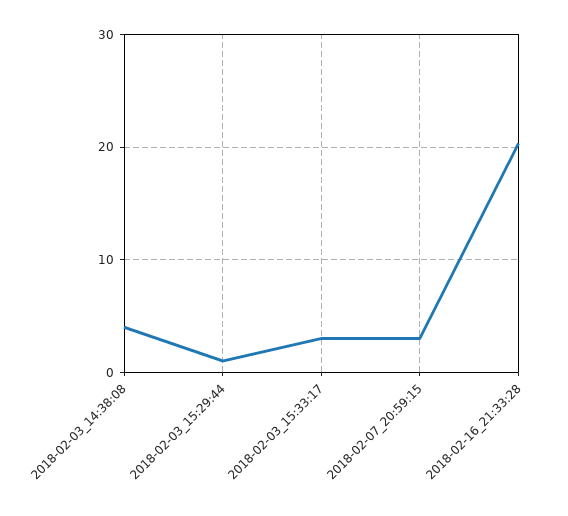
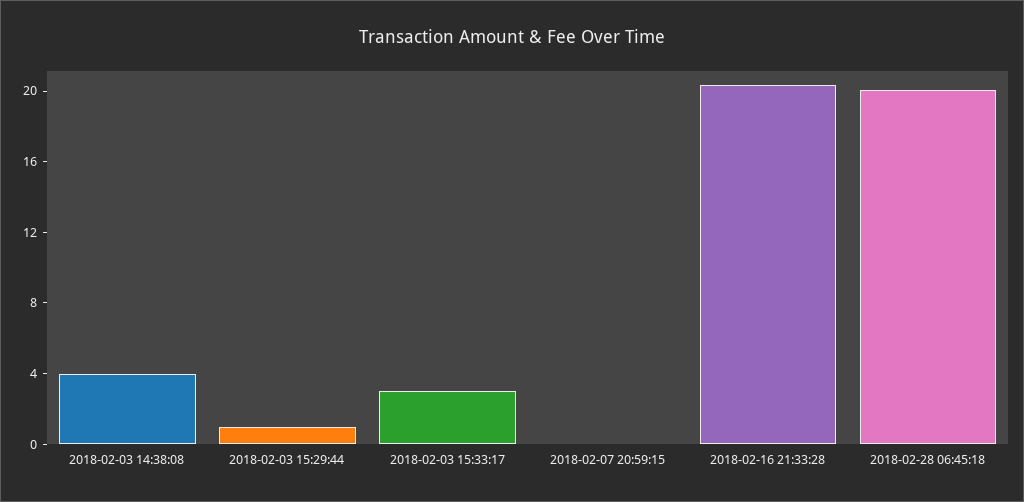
2018-02-07_20:59:15: 3 -> 0
2018-02-28 06:45:18: none -> 20

